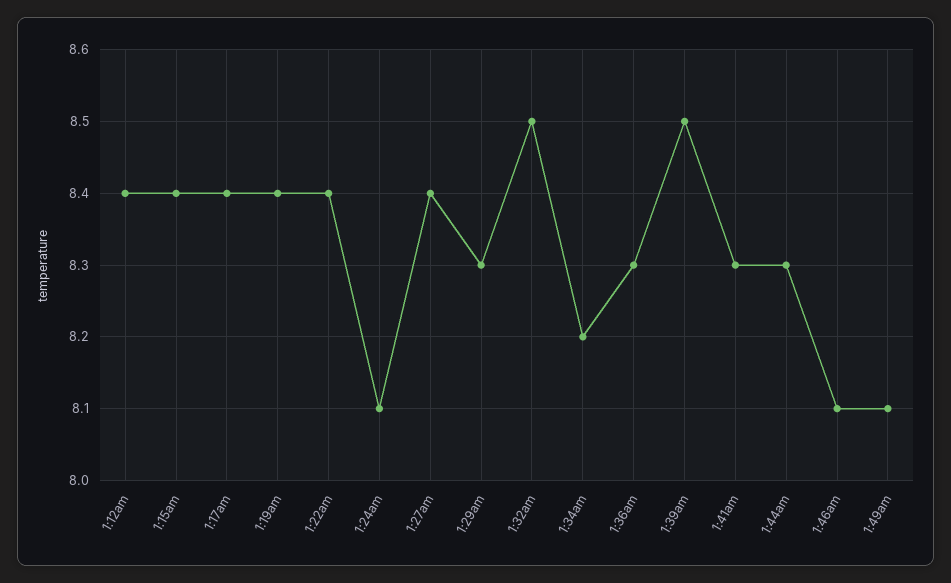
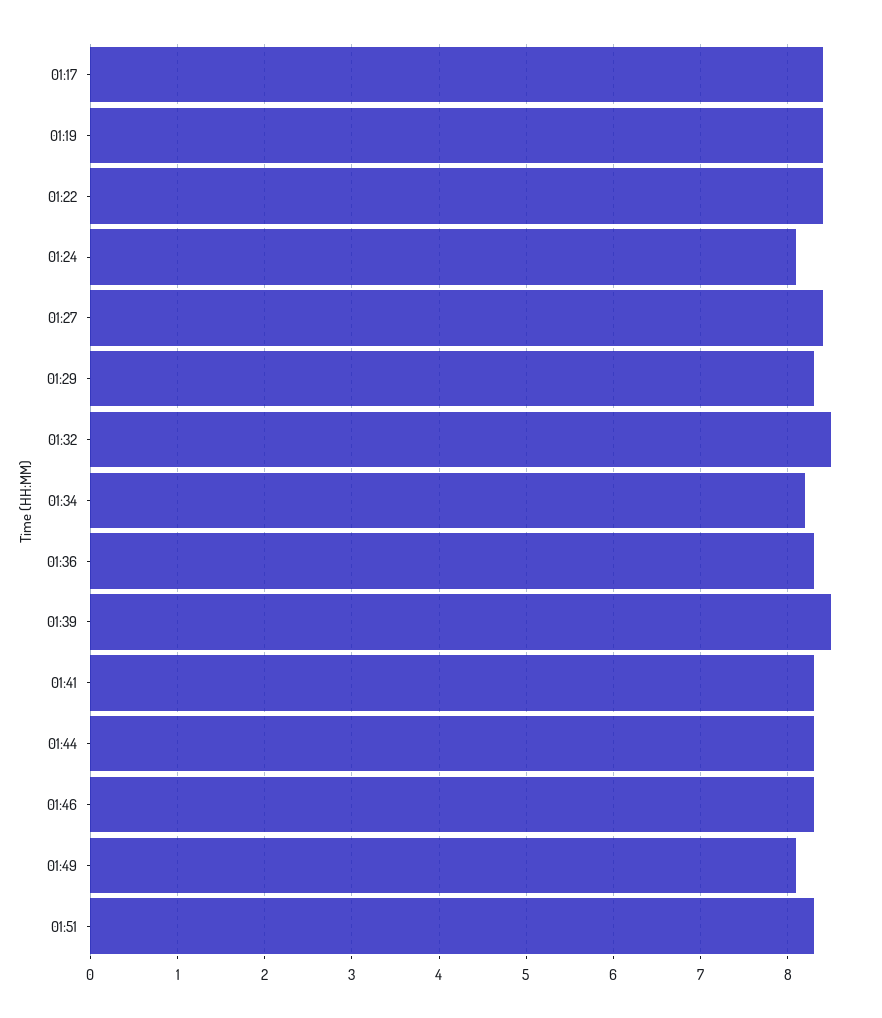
1:12am: 8.4 -> none
1:15am: 8.4 -> none
1:46am: 8.1 -> 8.3
01:51: none -> 8.3

